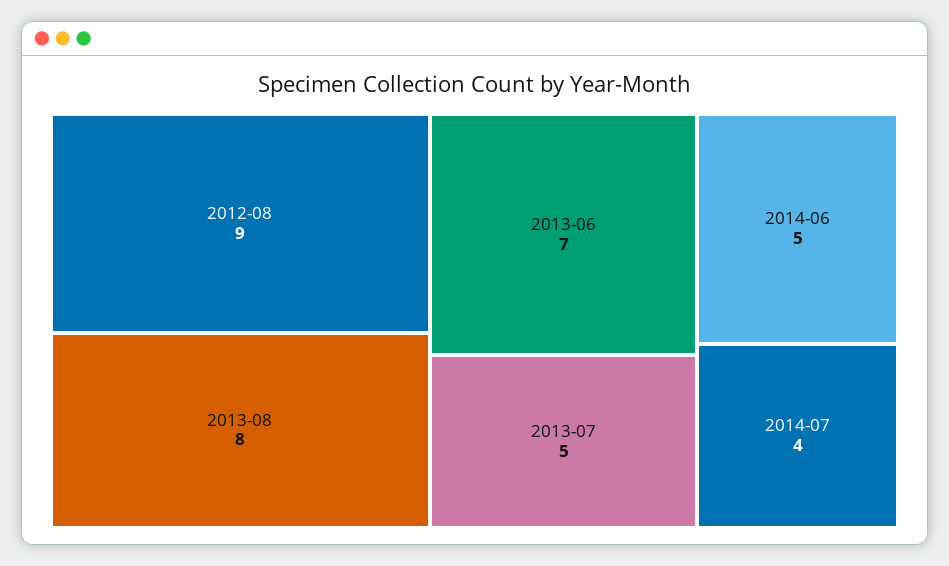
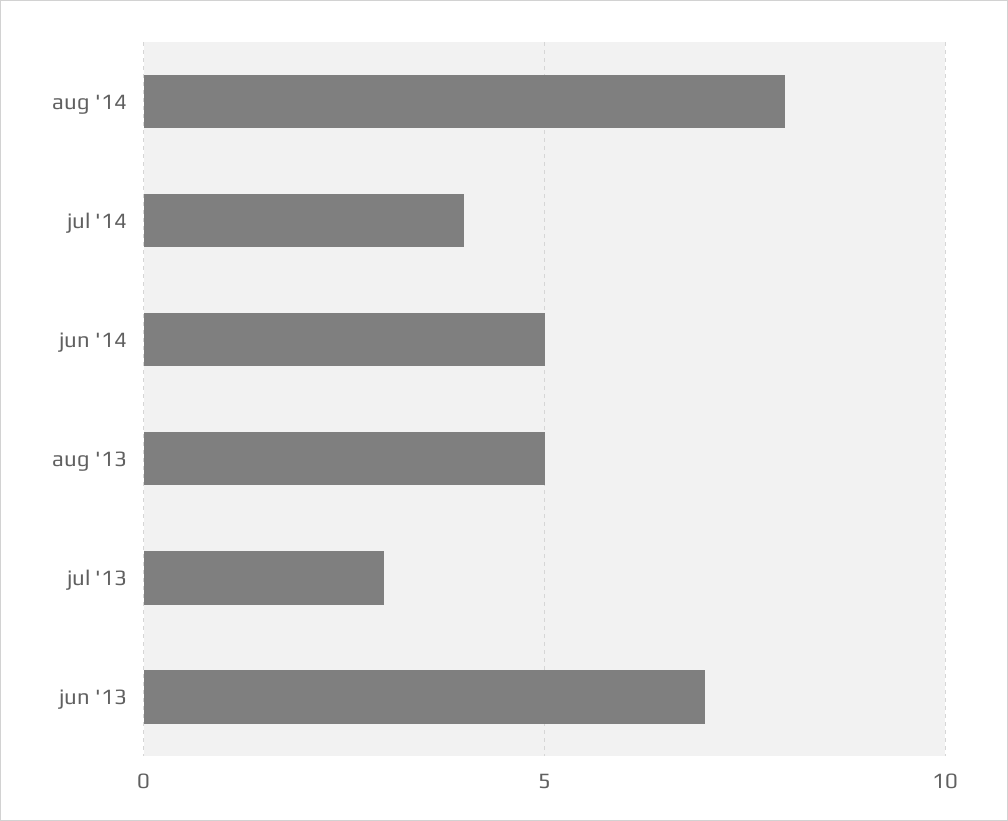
2012-08: 9 -> none
2013-08: 8 -> 5
2013-07: 5 -> 3
aug '14: none -> 8

